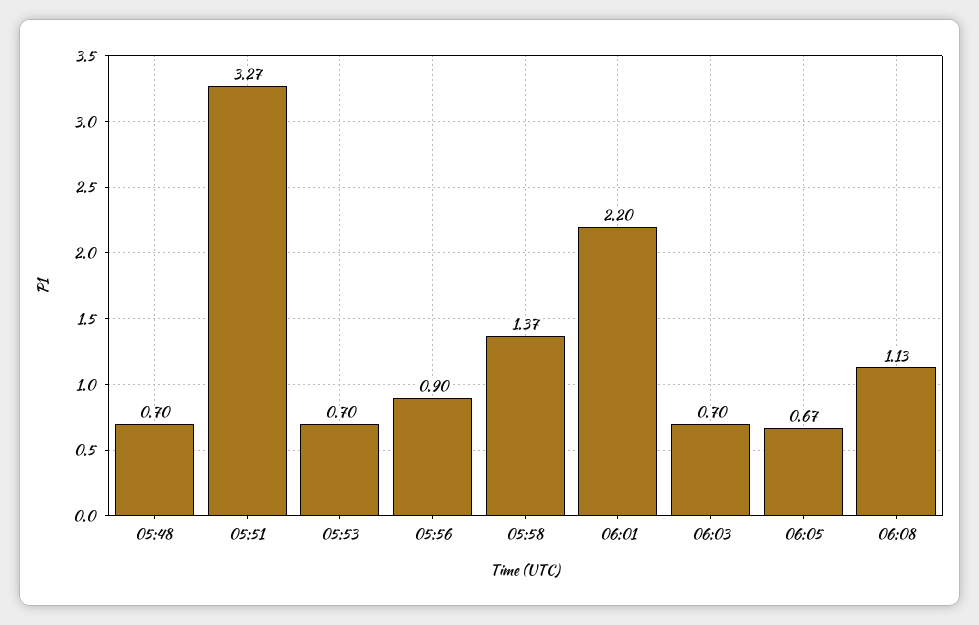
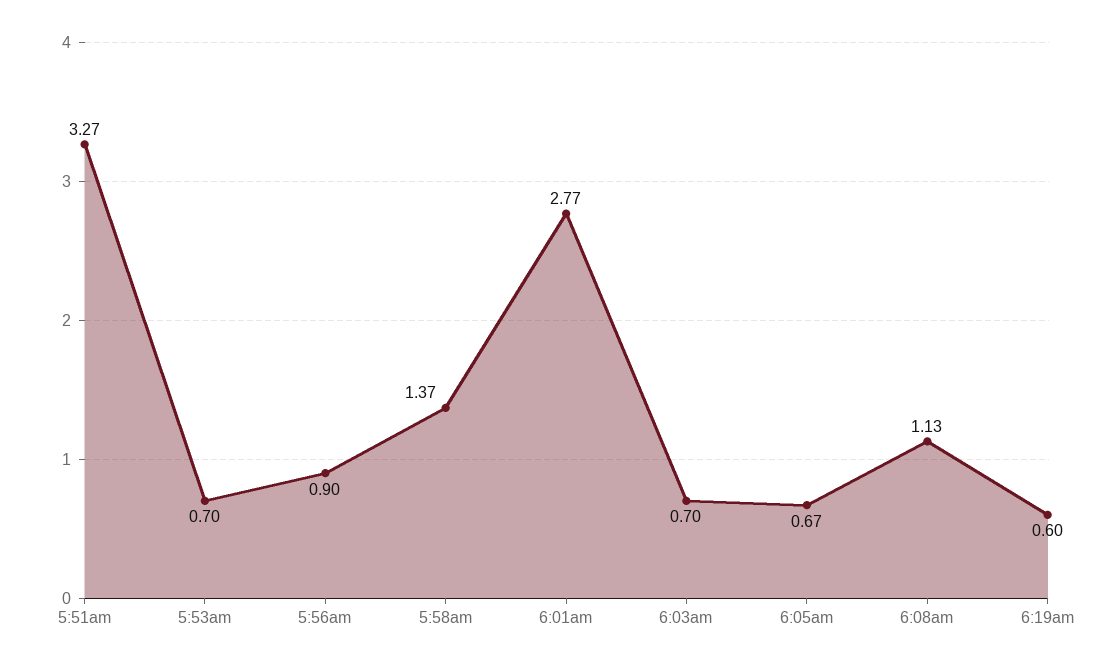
05:48: 0.7 -> none
06:01: 2.2 -> 2.77
6:19am: none -> 0.6

